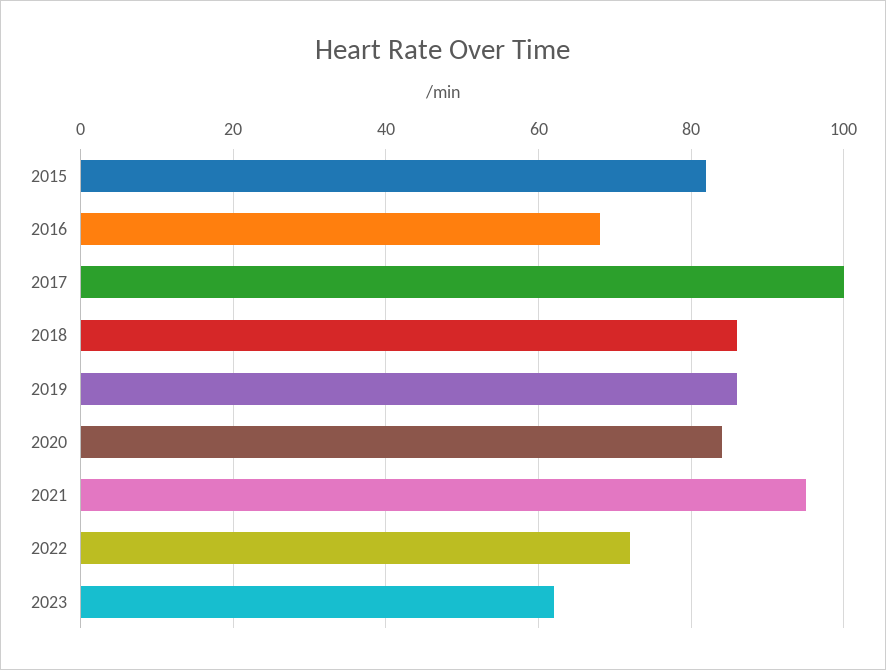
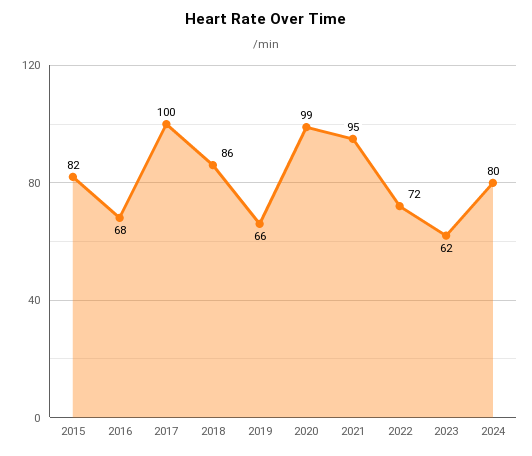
2019: 85 -> 66
2020: 85 -> 99
2024: none -> 80

